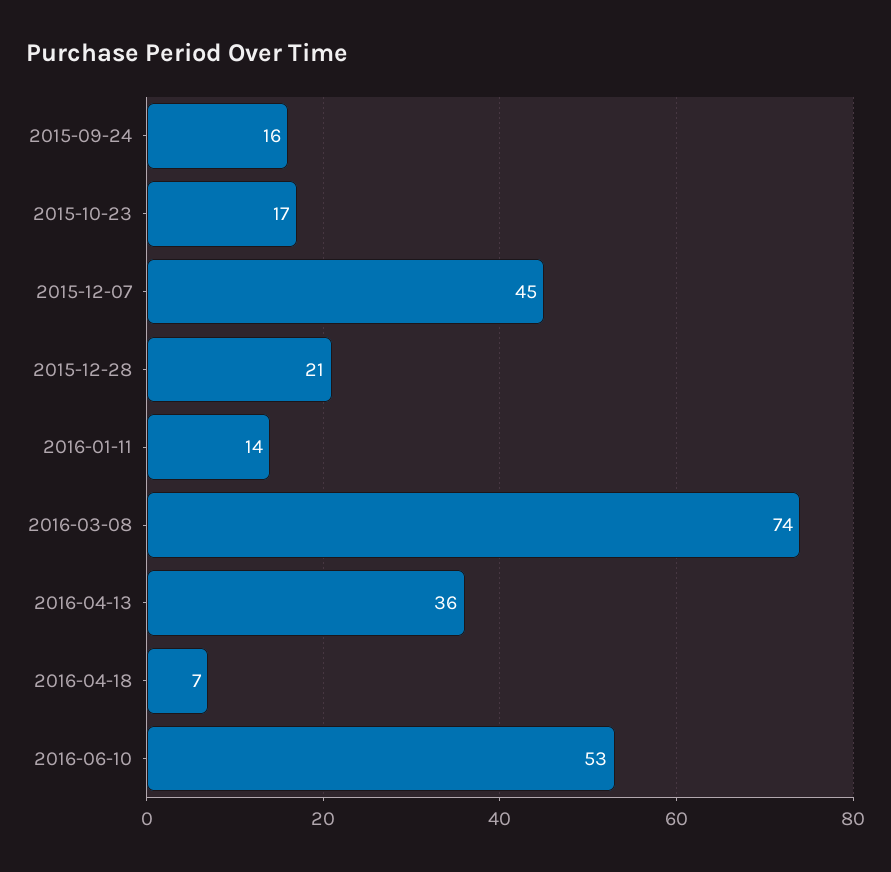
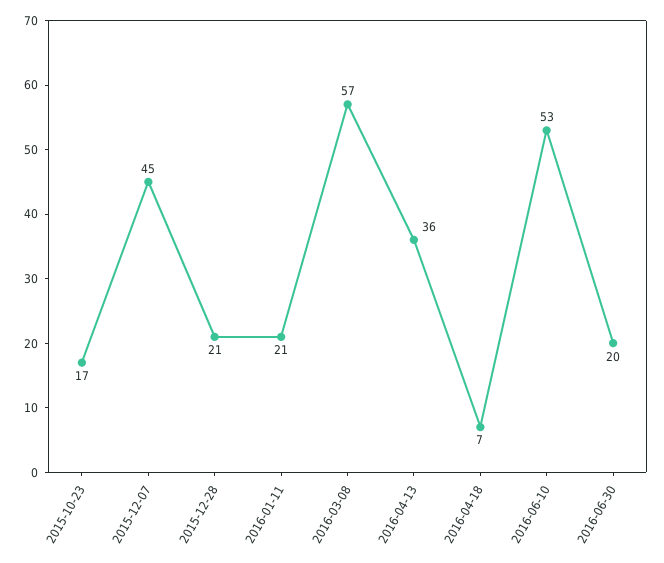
2015-09-24: 16 -> none
2016-01-11: 14 -> 21
2016-03-08: 74 -> 57
2016-06-30: none -> 20

